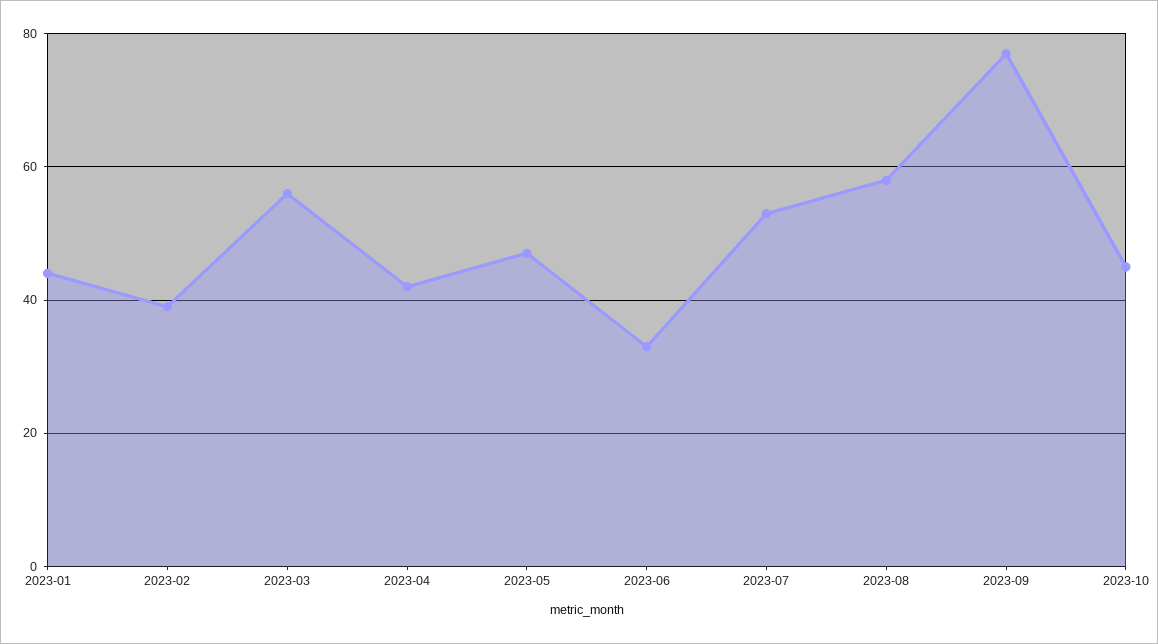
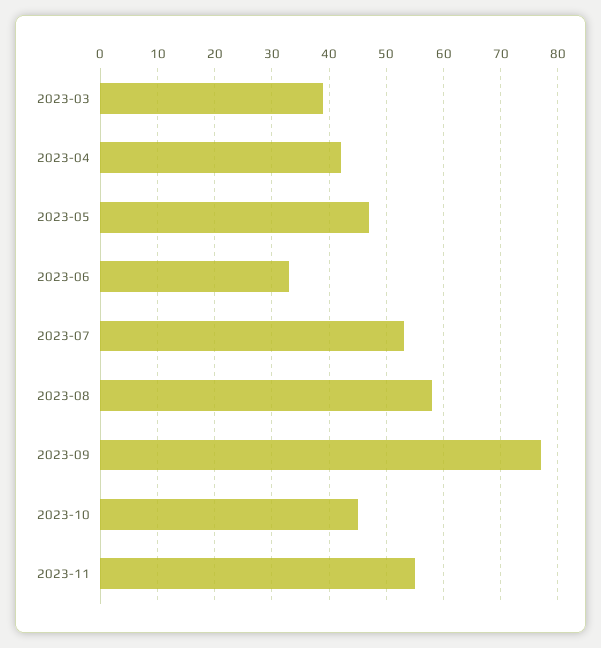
2023-01: 45 -> none
2023-02: 40 -> none
2023-03: 55 -> 40
2023-11: none -> 55

